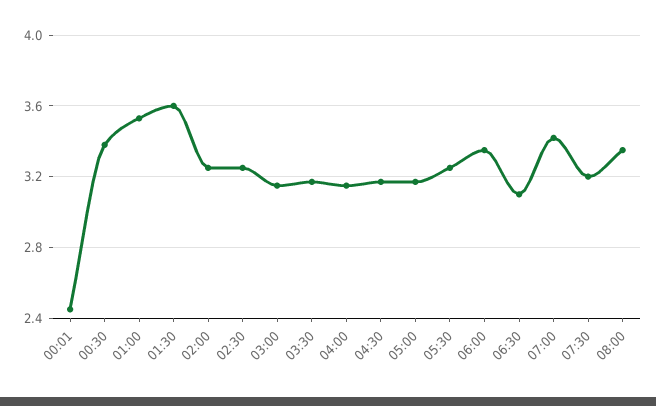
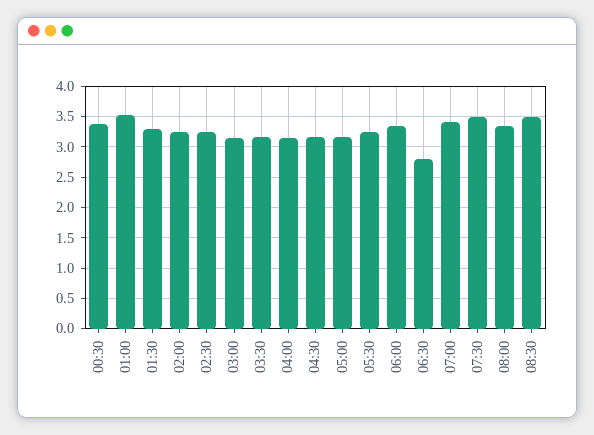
00:01: 2.45 -> none
01:30: 3.6 -> 3.3
06:30: 3.1 -> 2.8
07:30: 3.2 -> 3.5
08:30: none -> 3.5

